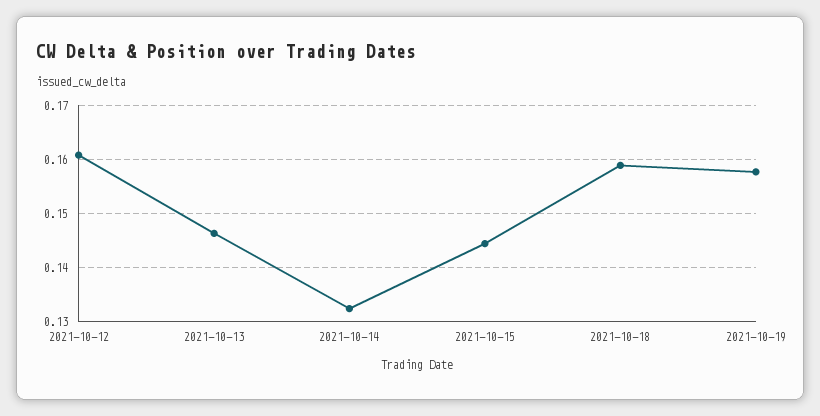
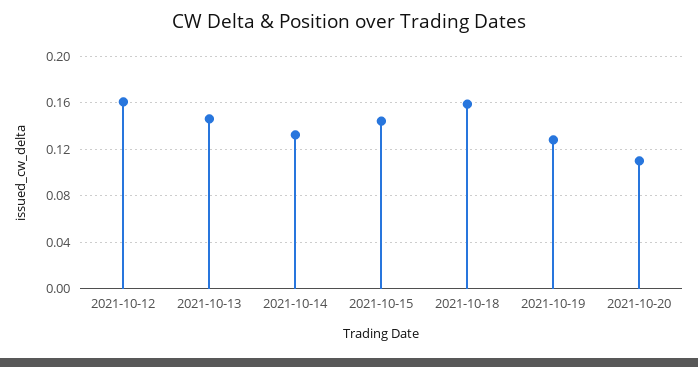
2021-10-19: 0.158 -> 0.13
2021-10-20: none -> 0.11

